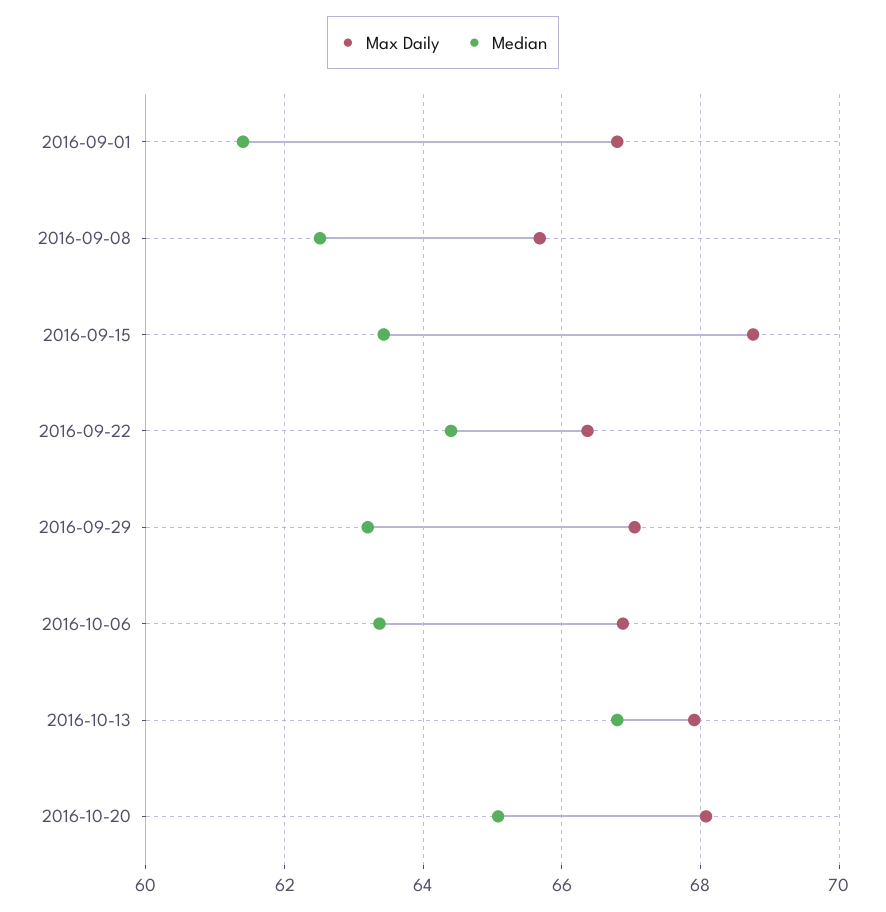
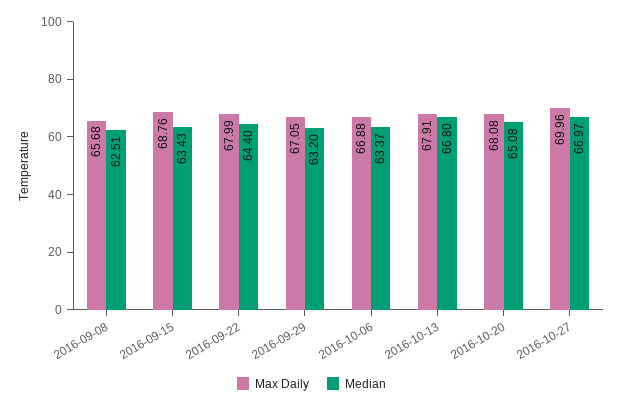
Max Daily, 2016-09-01: 66.8 -> none
Median, 2016-09-01: 61.4 -> none
Max Daily, 2016-09-22: 66.4 -> 67.99
Max Daily, 2016-10-27: none -> 69.96
Median, 2016-10-27: none -> 66.97

